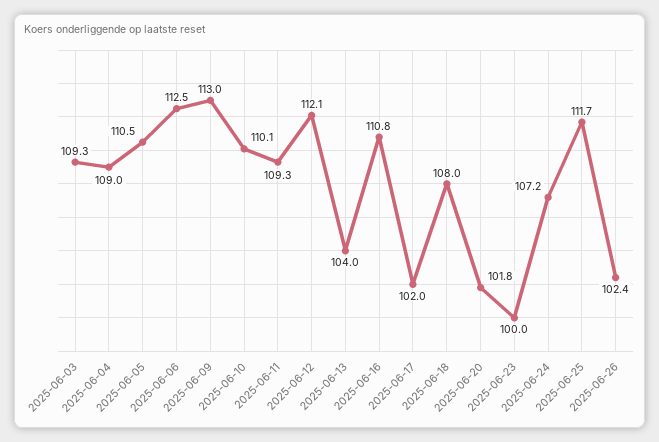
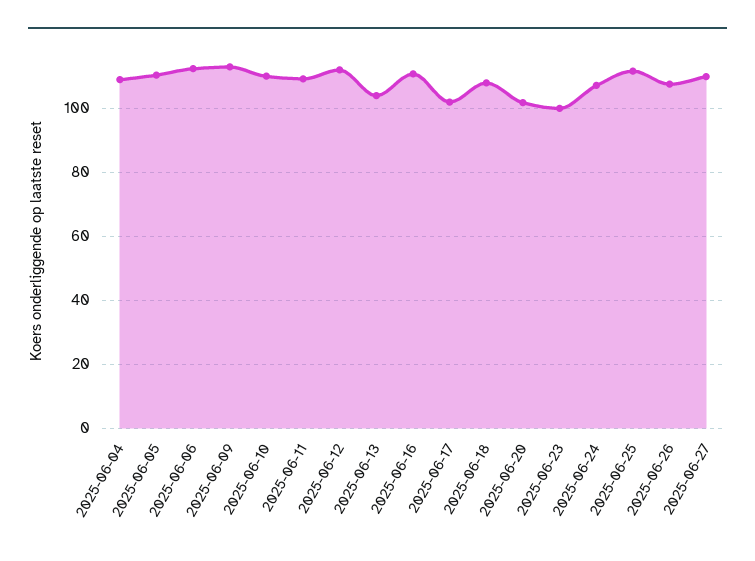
2025-06-03: 109.3 -> none
2025-06-26: 102.4 -> 108
2025-06-27: none -> 110

